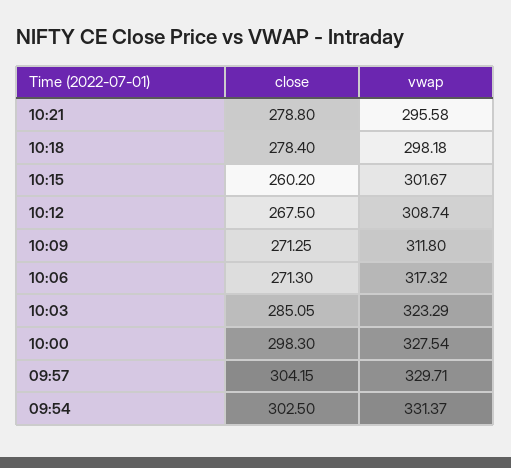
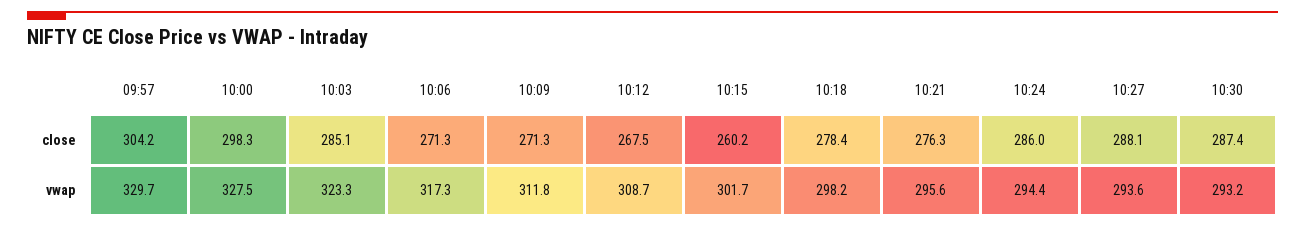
close, 10:21: 278.8 -> 276.3
close, 09:54: 302.5 -> none
vwap, 09:54: 331.37 -> none
close, 10:24: none -> 286
close, 10:27: none -> 288.1
close, 10:30: none -> 287.4
vwap, 10:24: none -> 294.4
vwap, 10:27: none -> 293.6
vwap, 10:30: none -> 293.2

